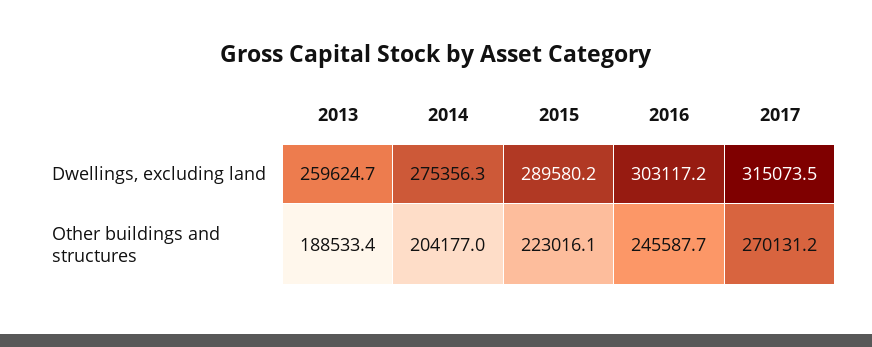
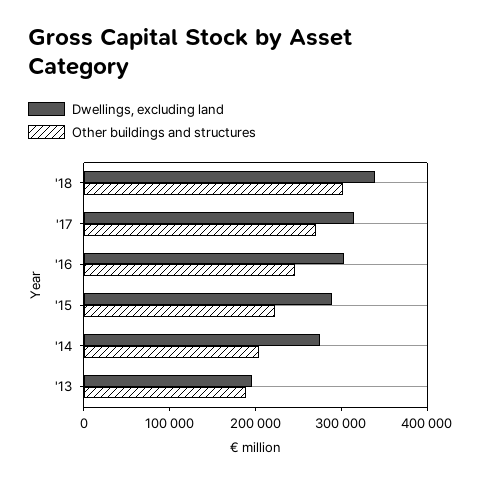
Dwellings, excluding land, 2013: 259624.7 -> 200000
Dwellings, excluding land, '18: none -> 340000
Other buildings and structures, '18: none -> 300000

